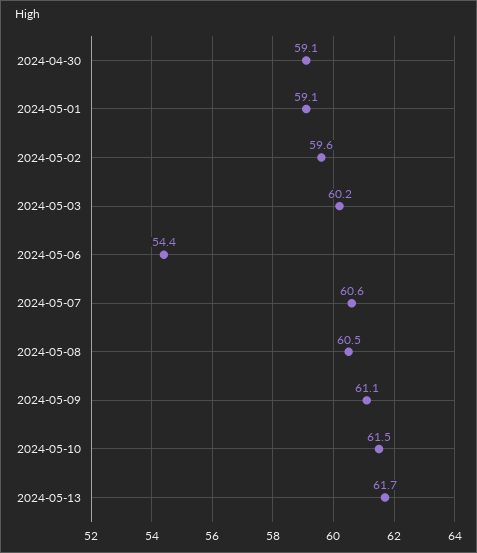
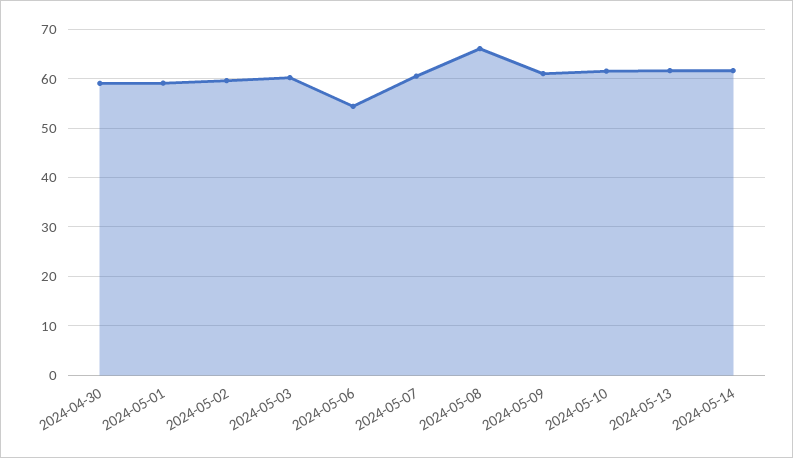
2024-05-08: 60.5 -> 66
2024-05-14: none -> 62

